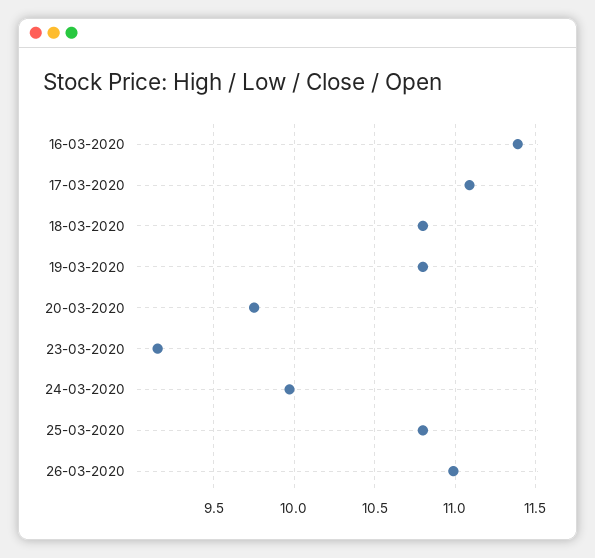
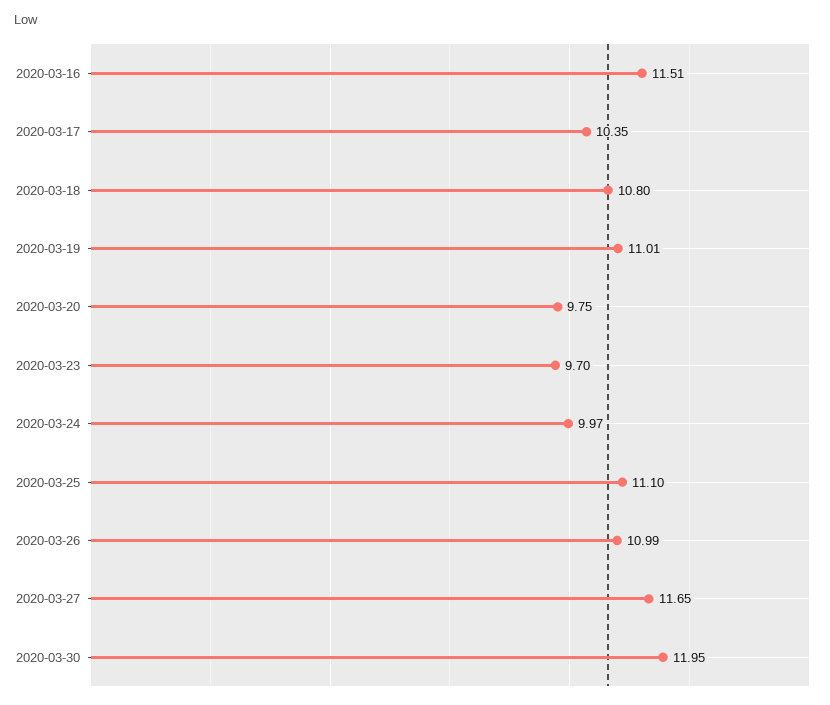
16-03-2020: 11.4 -> 11.51
17-03-2020: 11.1 -> 10.35
19-03-2020: 10.8 -> 11.01
23-03-2020: 9.15 -> 9.7
25-03-2020: 10.8 -> 11.1
2020-03-27: none -> 11.65
2020-03-30: none -> 11.95

